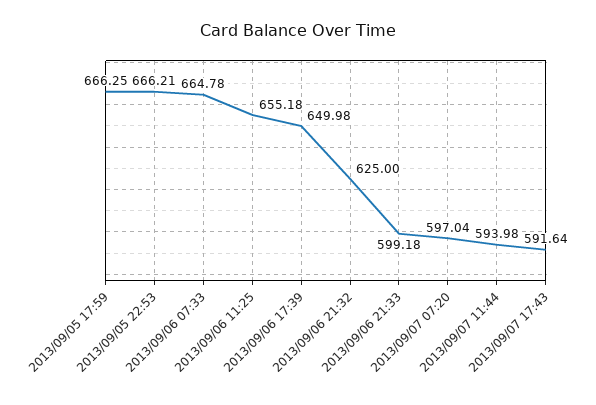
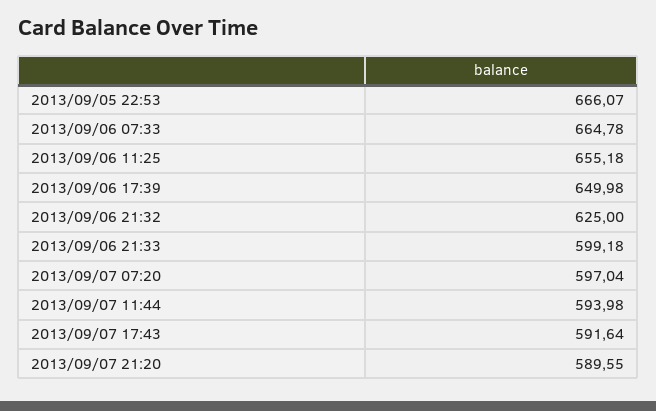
2013/09/05 17:59: 666.25 -> none
2013/09/05 22:53: 666.21 -> 666.07
2013/09/07 21:20: none -> 589.55

